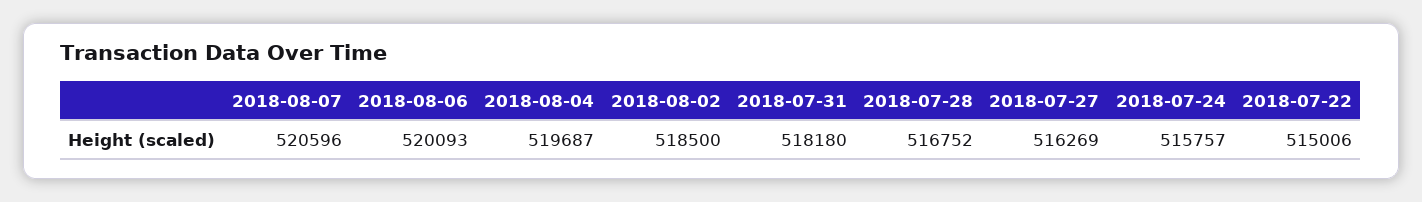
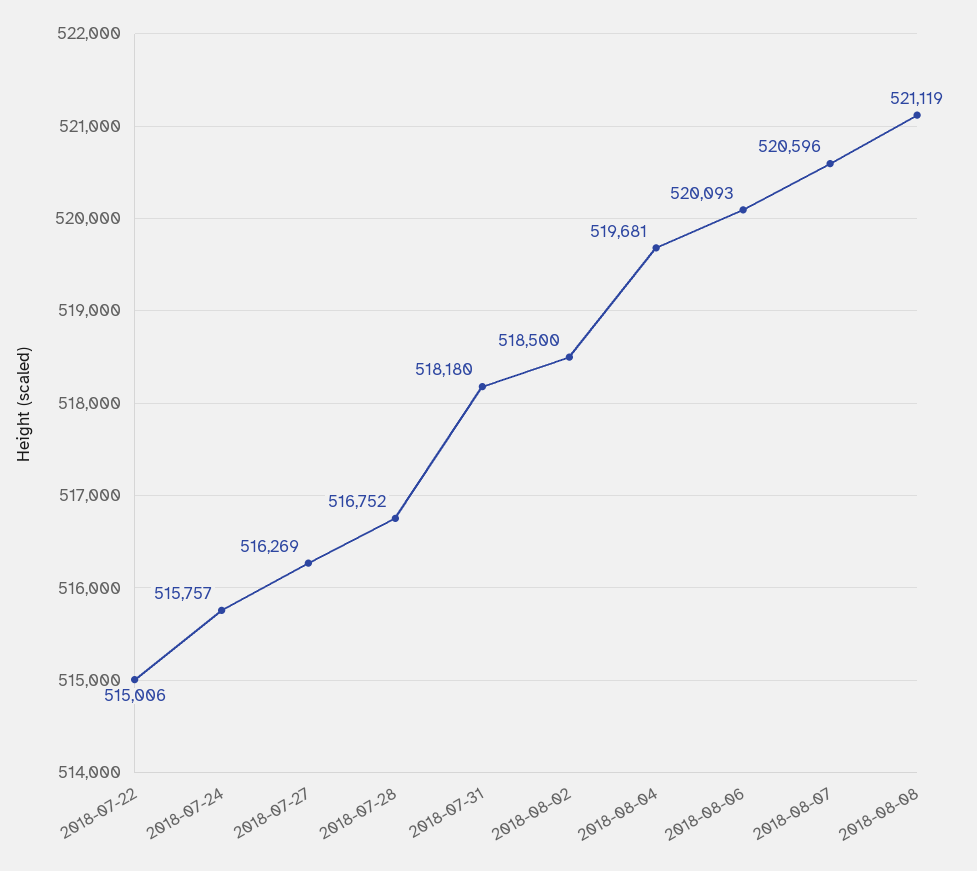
2018-08-04: 519687 -> 519681
2018-08-08: none -> 521119

